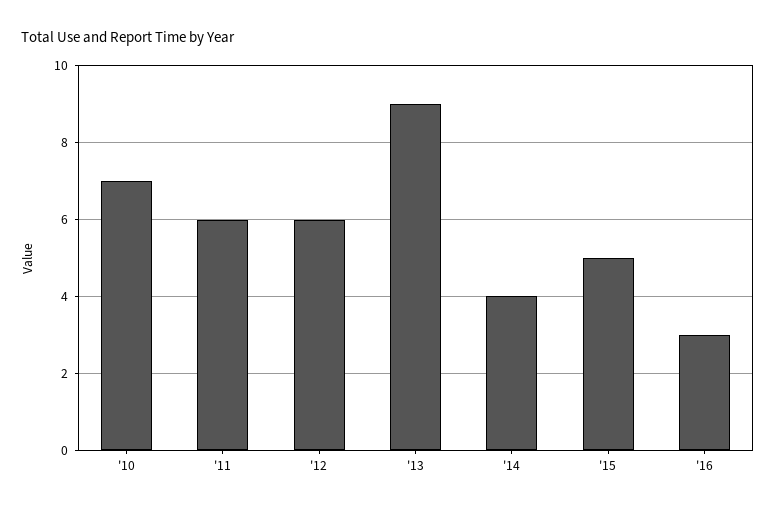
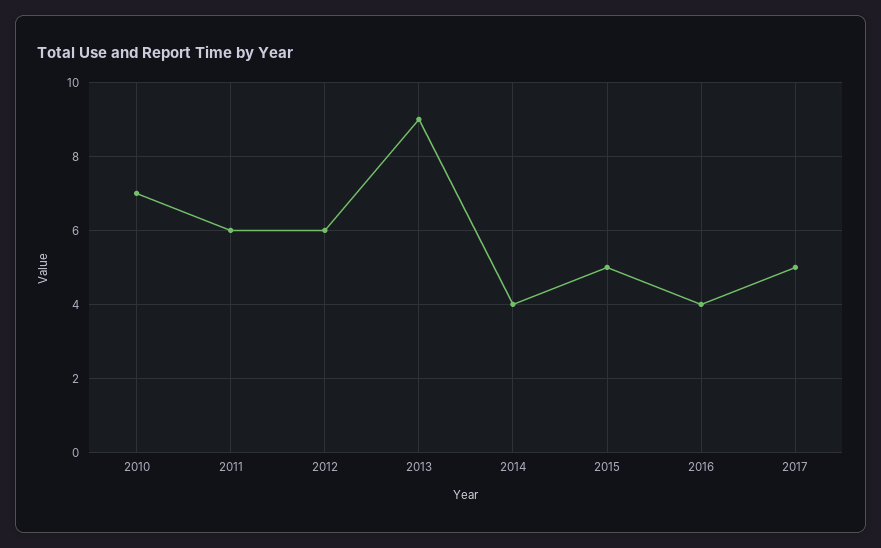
'16: 3 -> 4
2017: none -> 5

